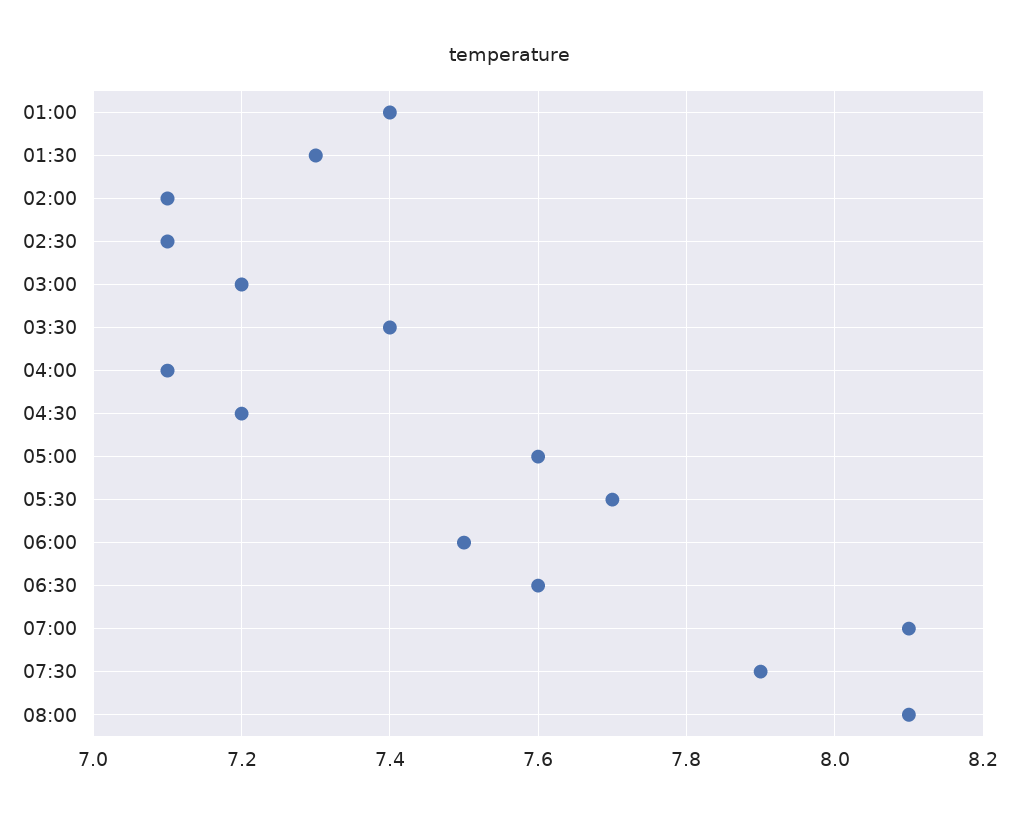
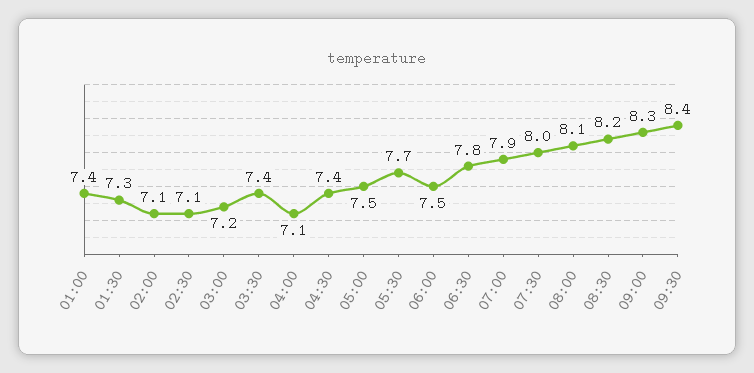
04:30: 7.2 -> 7.4
05:00: 7.6 -> 7.5
06:30: 7.6 -> 7.8
07:00: 8.1 -> 7.9
07:30: 7.9 -> 8
08:30: none -> 8.2
09:00: none -> 8.3
09:30: none -> 8.4

